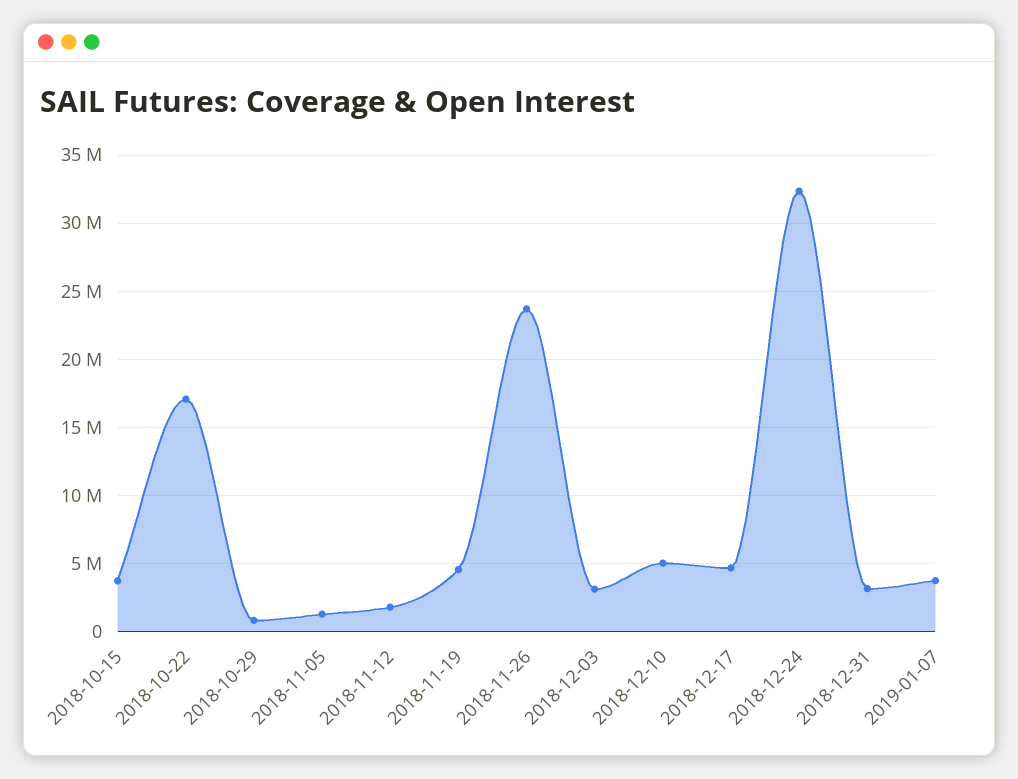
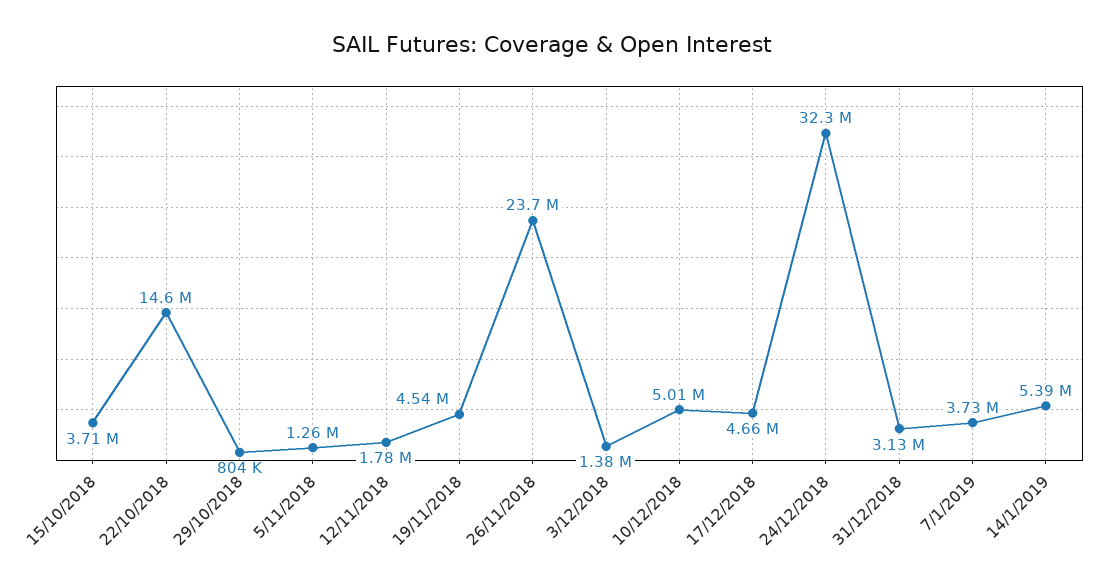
2018-10-22: 17000000 -> 14600000
2018-12-03: 3000000 -> 1380000
14/1/2019: none -> 5390000

